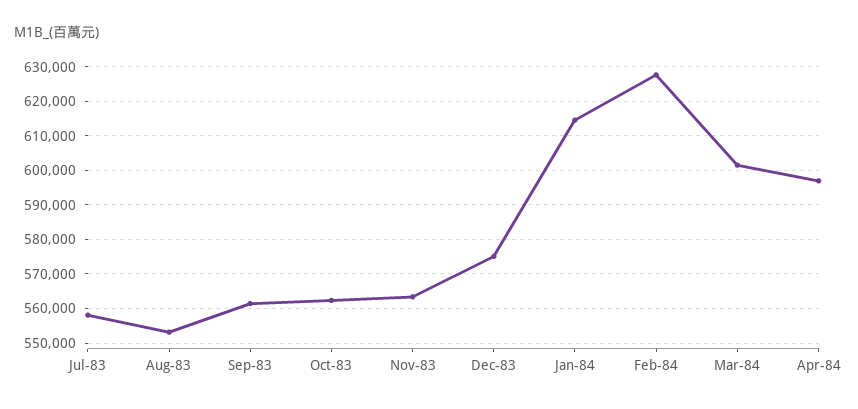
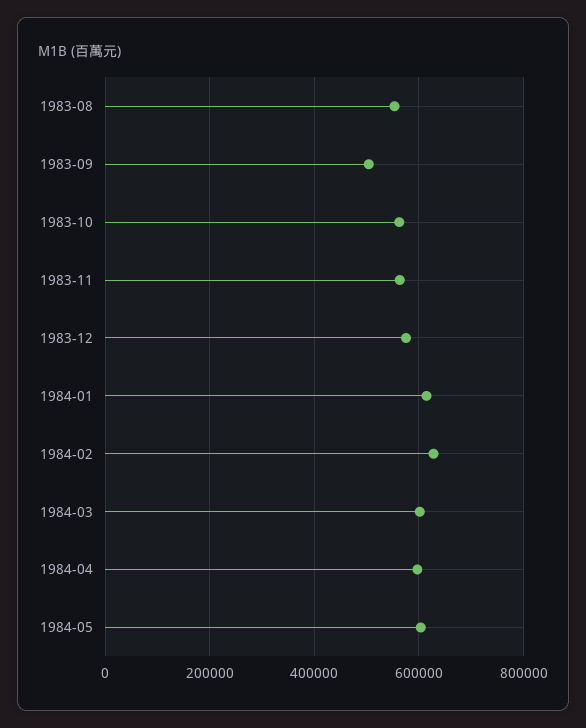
Jul-83: 558000 -> none
Sep-83: 562000 -> 500000
1984-05: none -> 600000

